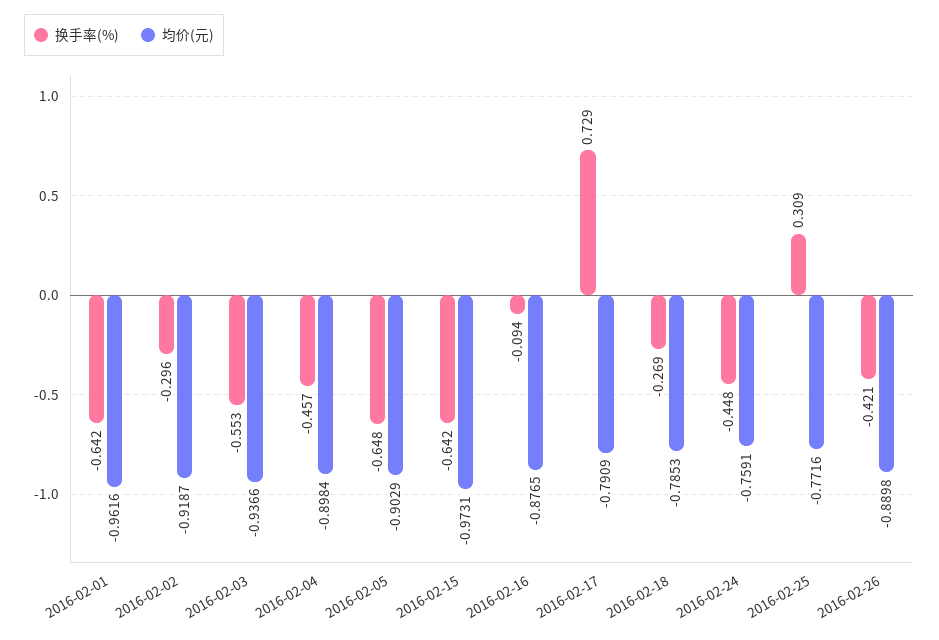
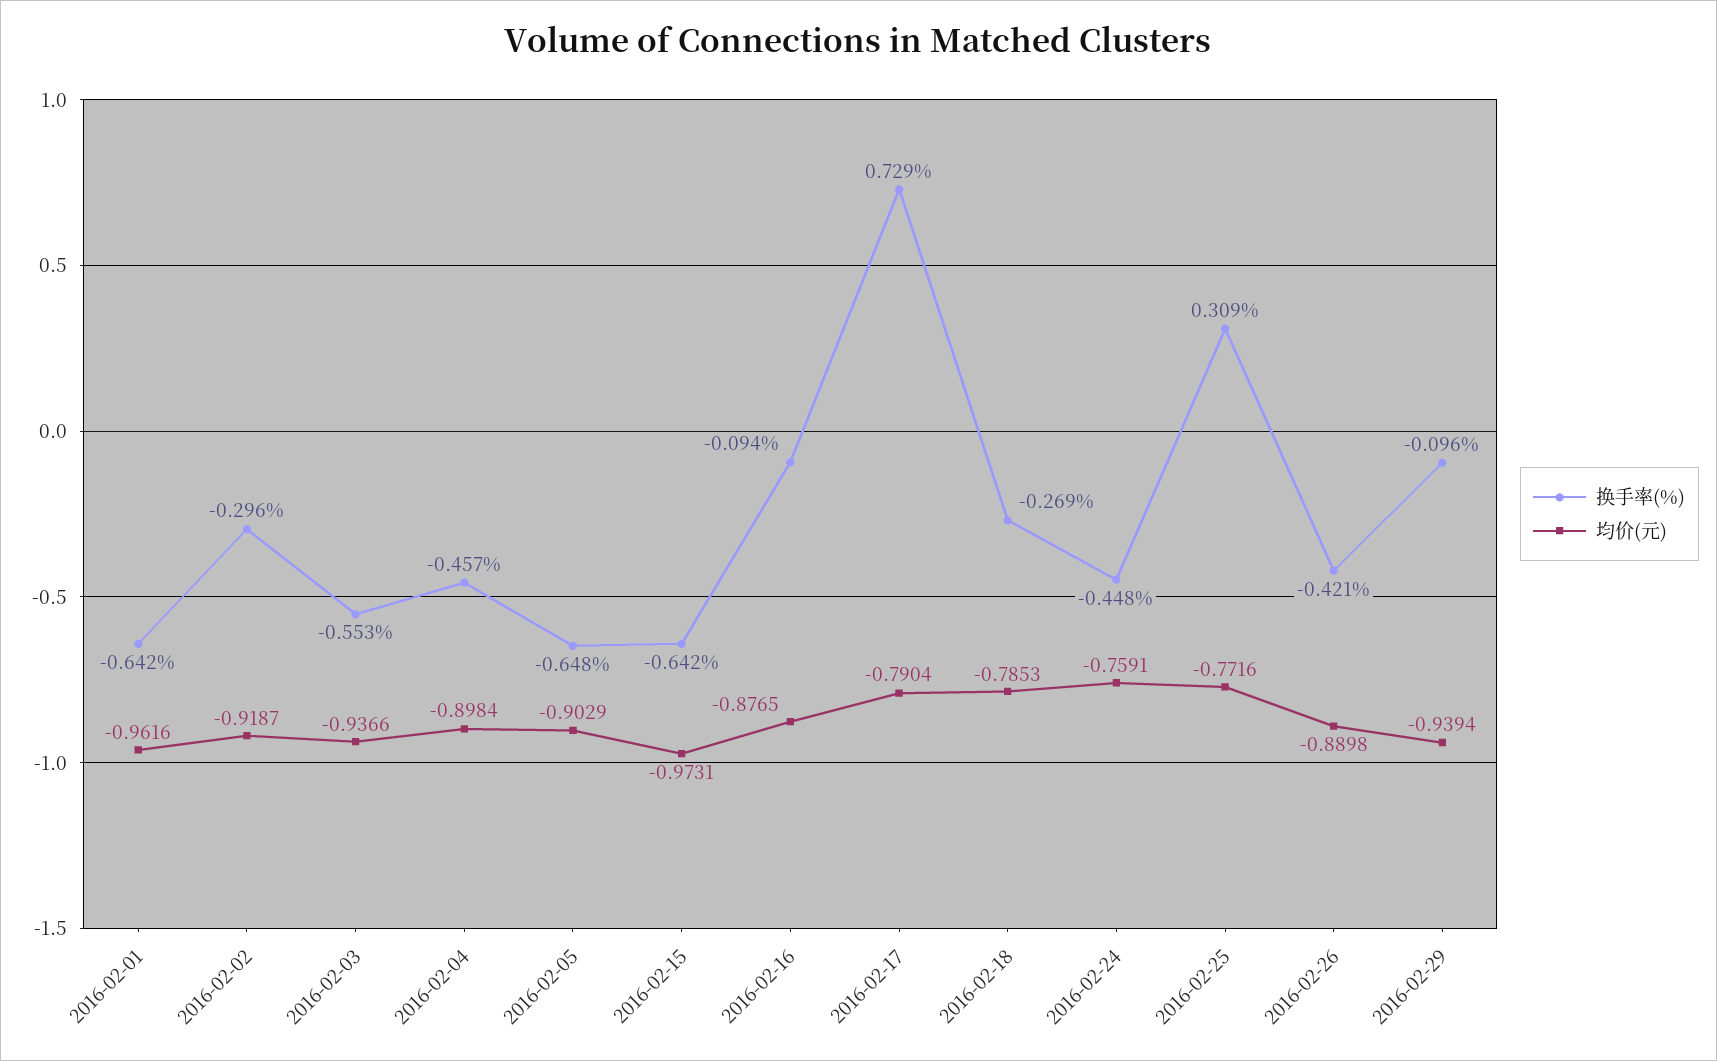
均价(元), 2016-02-17: -0.7909 -> -0.7904
换手率(%), 2016-02-29: none -> -0.096
均价(元), 2016-02-29: none -> -0.9394

